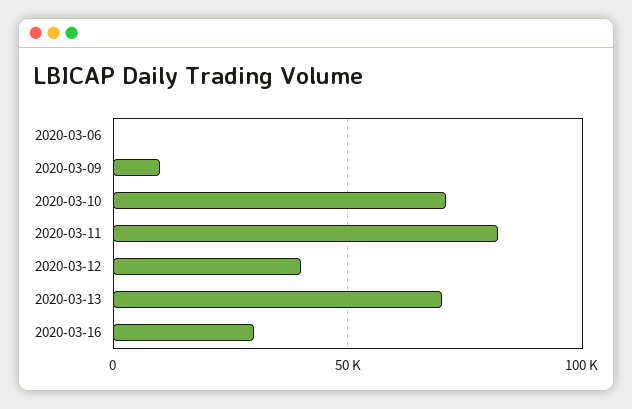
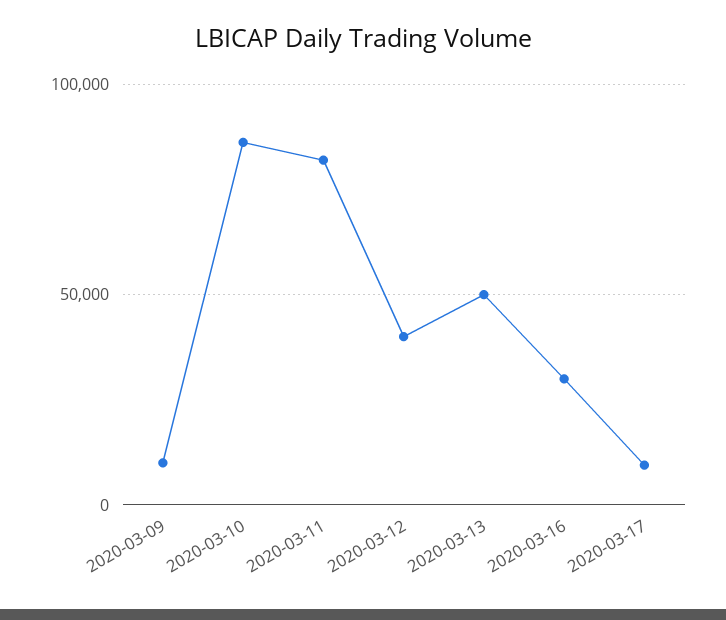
2020-03-06: 0 -> none
2020-03-10: 70000 -> 85000
2020-03-13: 70000 -> 50000
2020-03-17: none -> 10000

